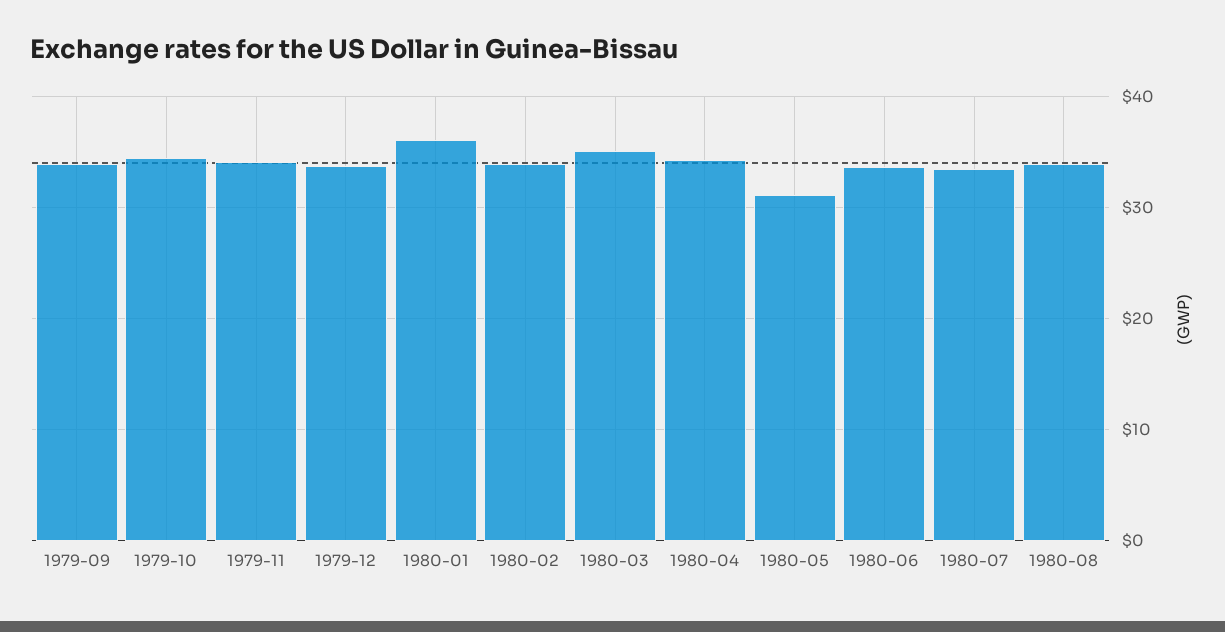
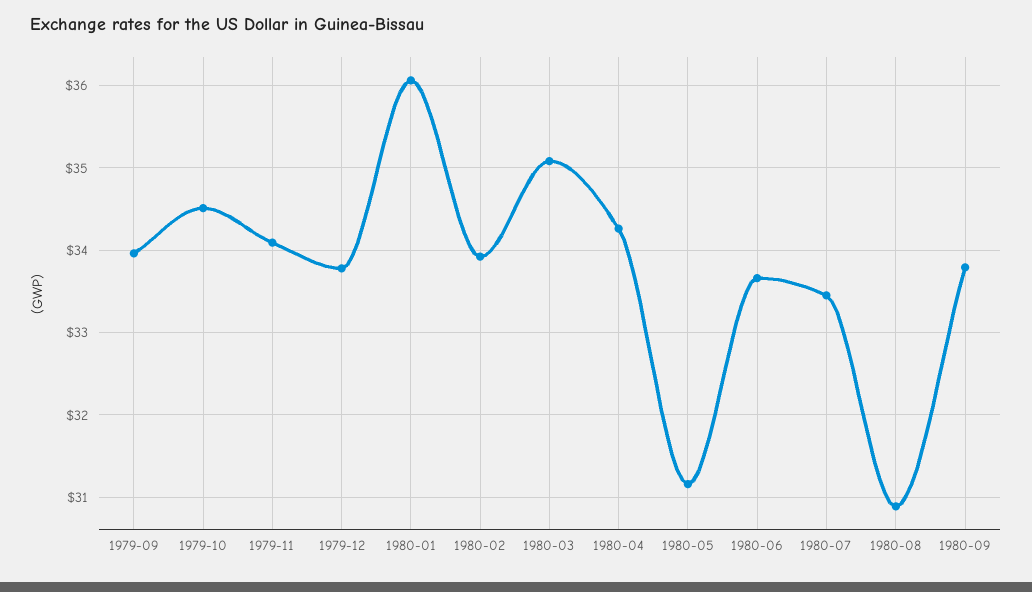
1980-08: 34 -> 30.9
1980-09: none -> 33.8

